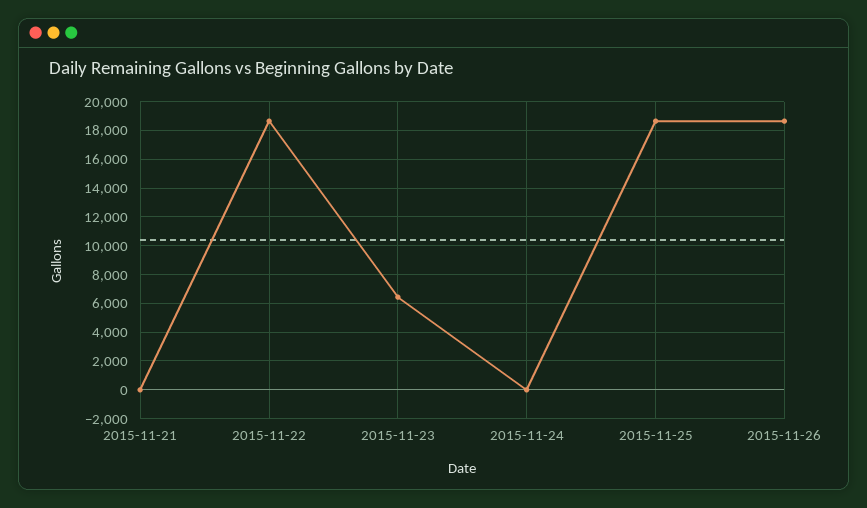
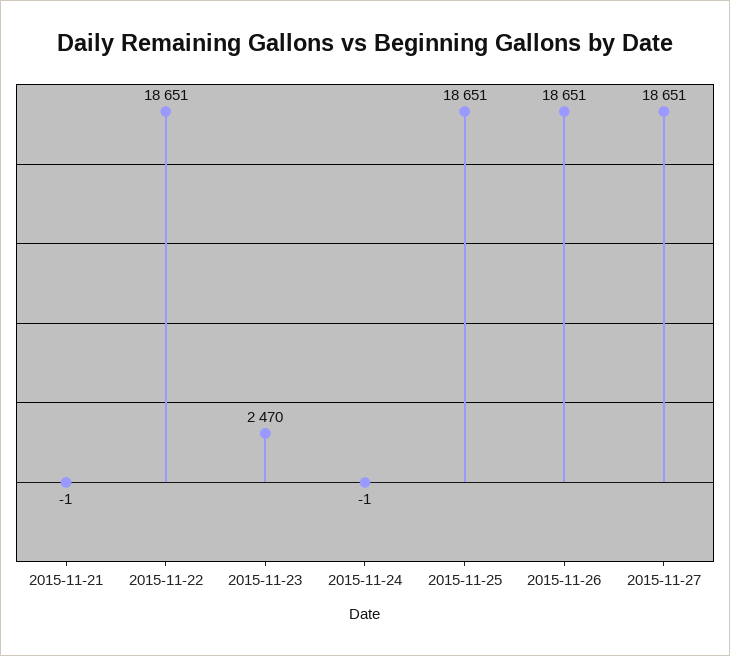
2015-11-23: 6500 -> 2470
2015-11-27: none -> 18651

